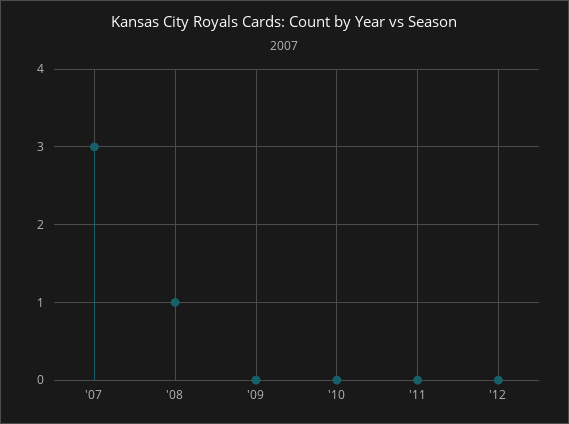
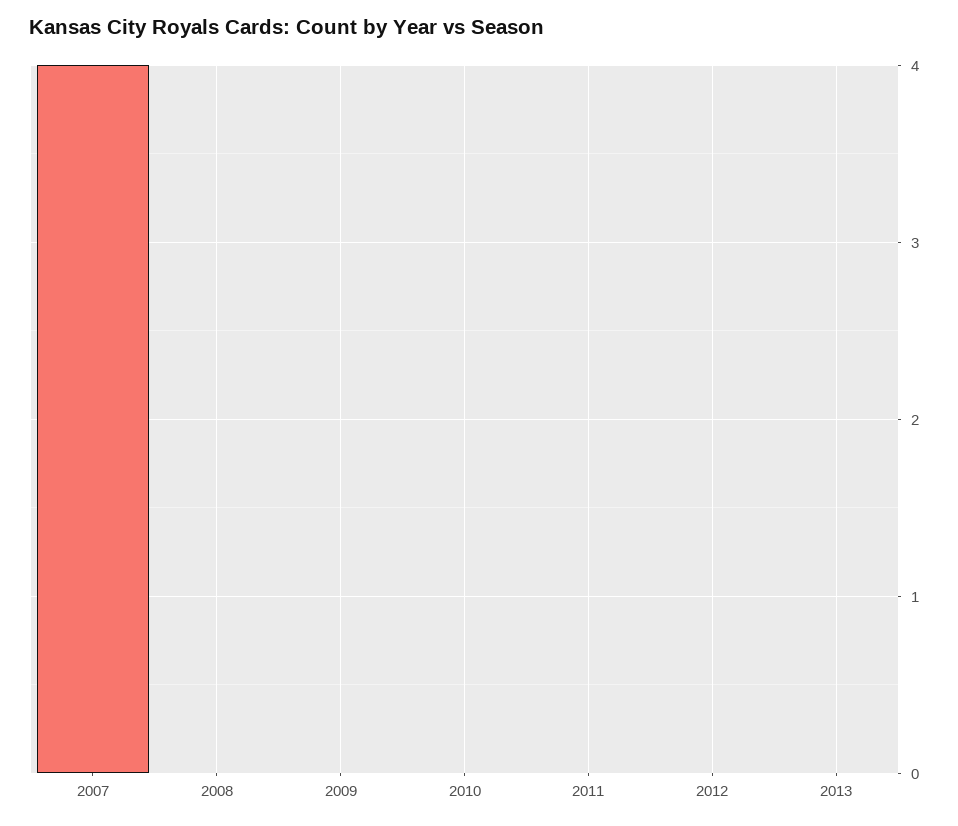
'07: 3 -> 4
'08: 1 -> 0
2013: none -> 0

